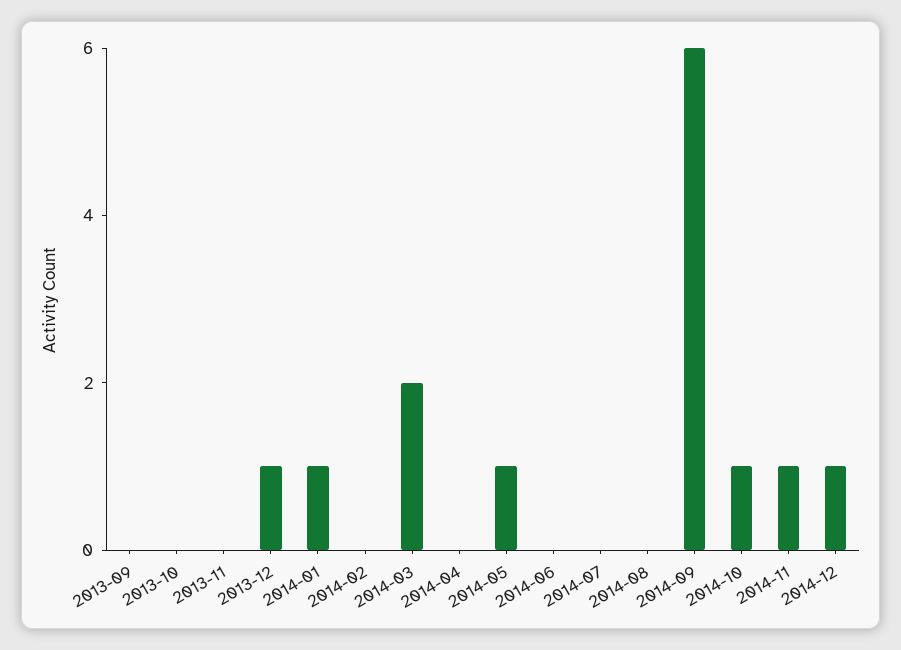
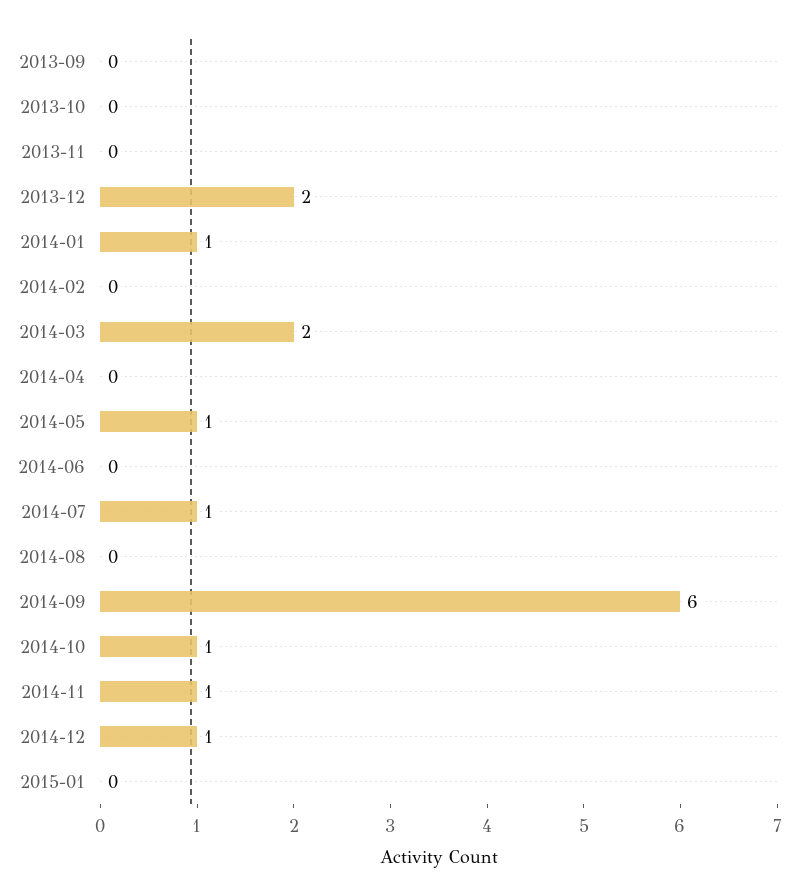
2013-12: 1 -> 2
2014-07: 0 -> 1
2015-01: none -> 0

